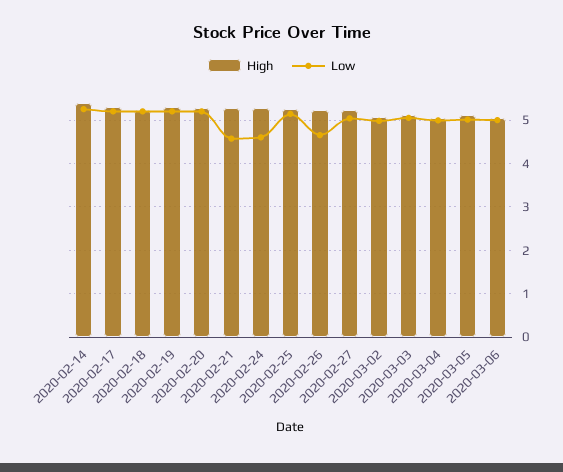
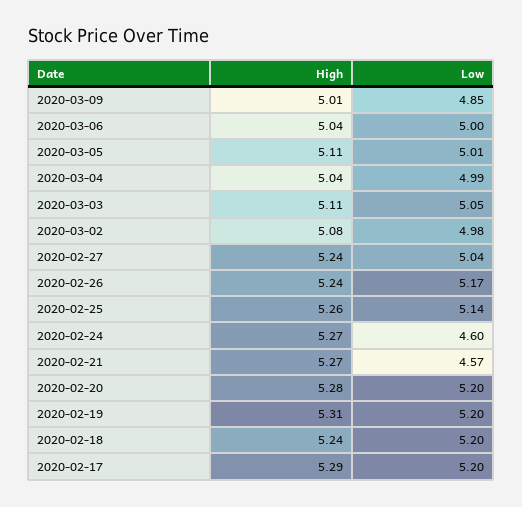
High, 2020-02-14: 5.4 -> none
Low, 2020-02-14: 5.2 -> none
Low, 2020-02-26: 4.6 -> 5.17
High, 2020-03-09: none -> 5.01
Low, 2020-03-09: none -> 4.85

